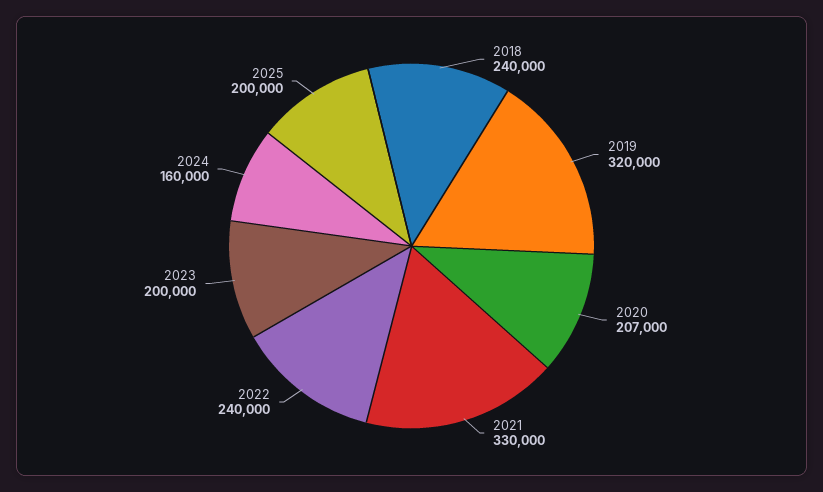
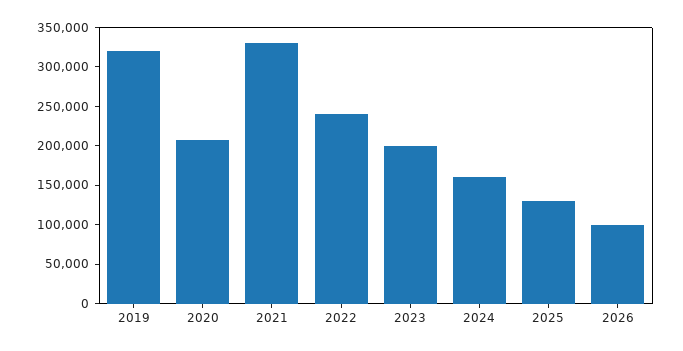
2018: 240000 -> none
2025: 200000 -> 125000
2026: none -> 100000

